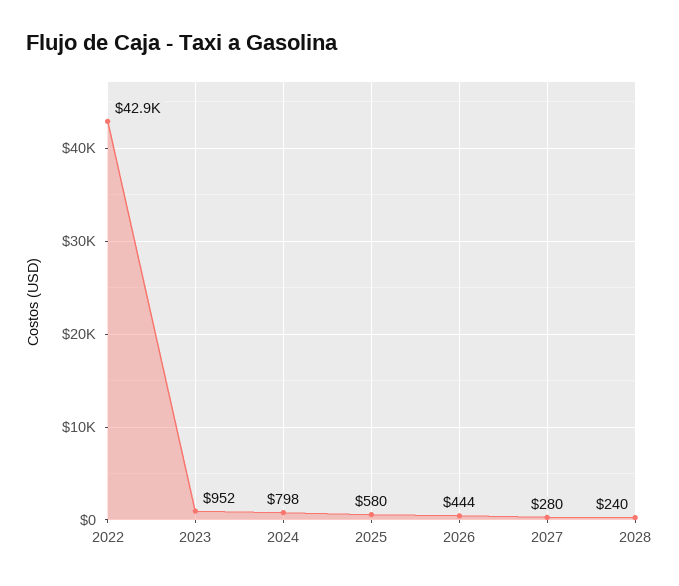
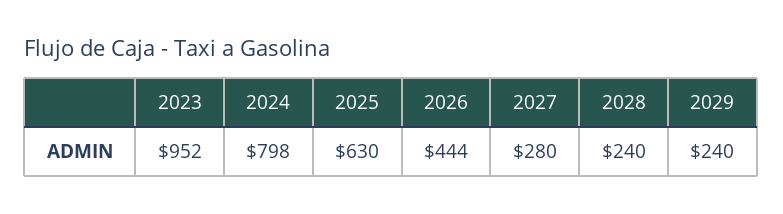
2022: 42900 -> none
2025: 580 -> 630
2029: none -> 240

